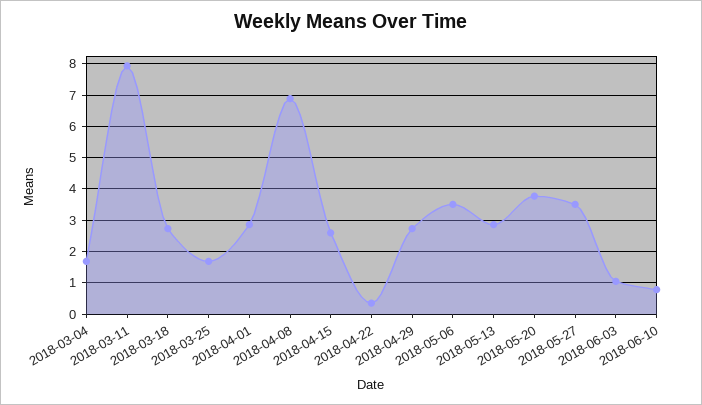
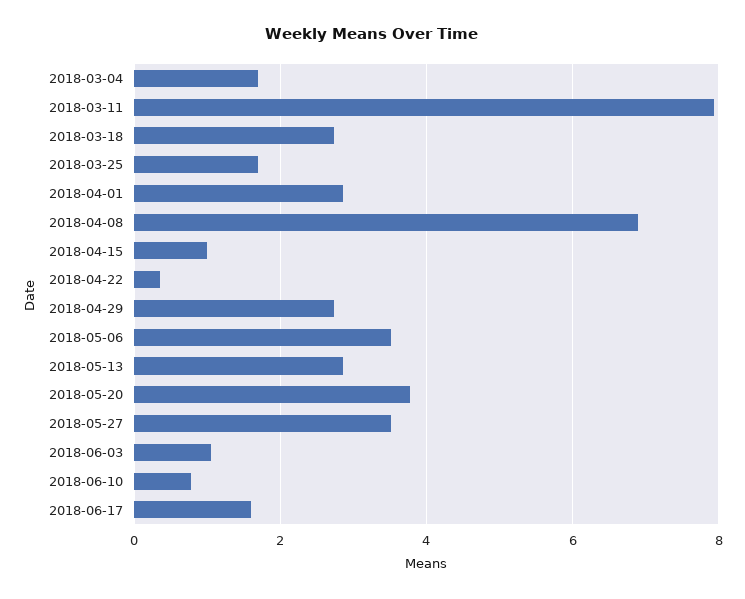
2018-04-15: 2.6 -> 1
2018-06-17: none -> 1.6

